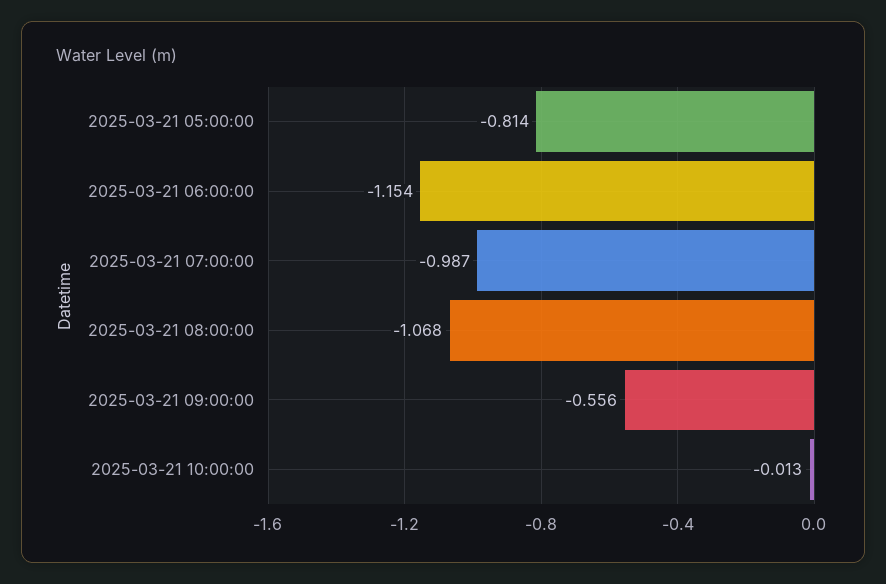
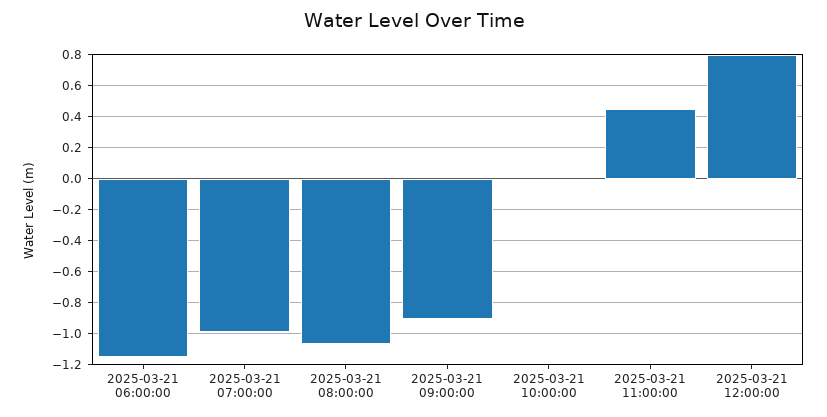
2025-03-21 05:00:00: -0.814 -> none
2025-03-21 09:00:00: -0.556 -> -0.9
2025-03-21 11:00:00: none -> 0.45
2025-03-21 12:00:00: none -> 0.8

